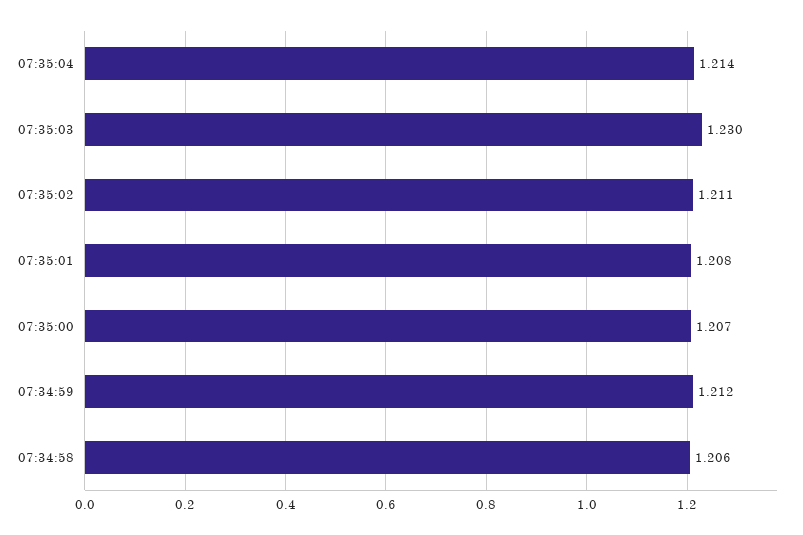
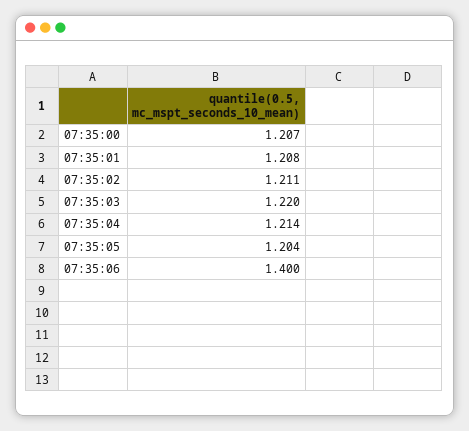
07:35:03: 1.23 -> 1.22
07:34:59: 1.212 -> none
07:34:58: 1.206 -> none
07:35:05: none -> 1.204
07:35:06: none -> 1.4

